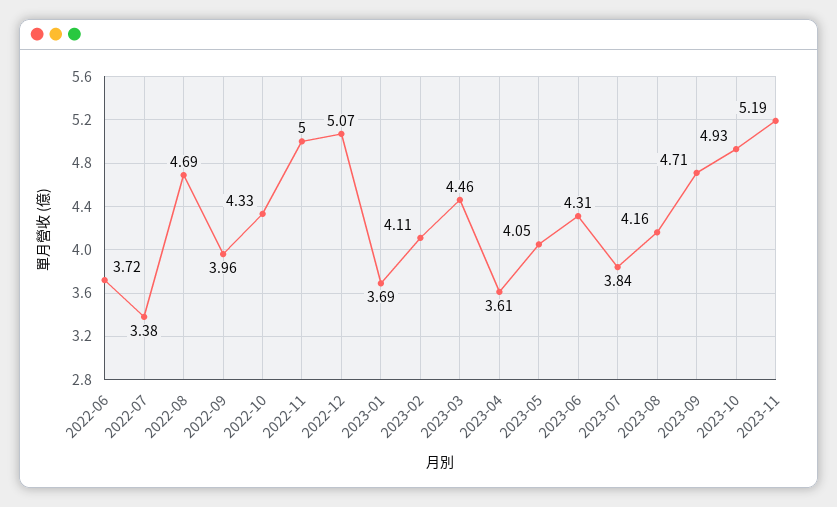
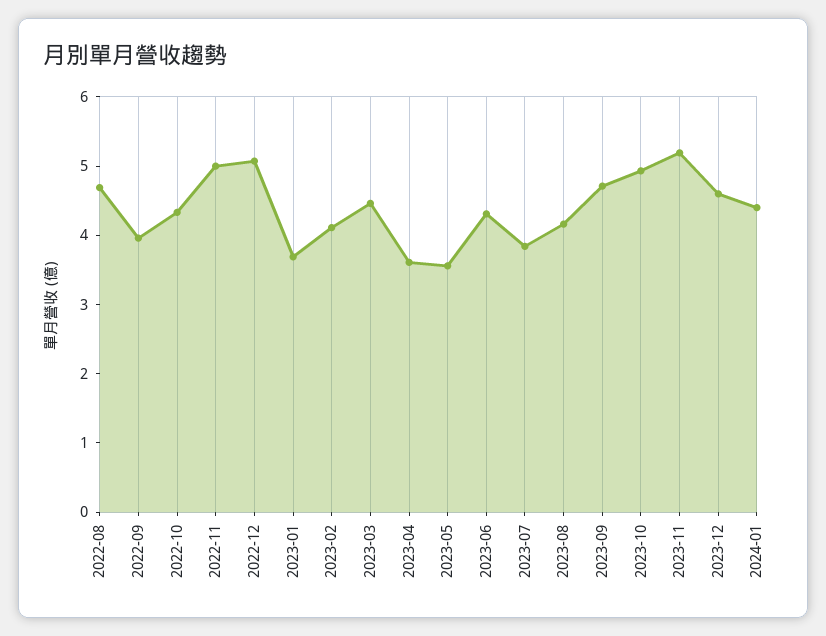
2022-06: 3.72 -> none
2022-07: 3.38 -> none
2023-05: 4.05 -> 3.6
2023-12: none -> 4.6
2024-01: none -> 4.4

